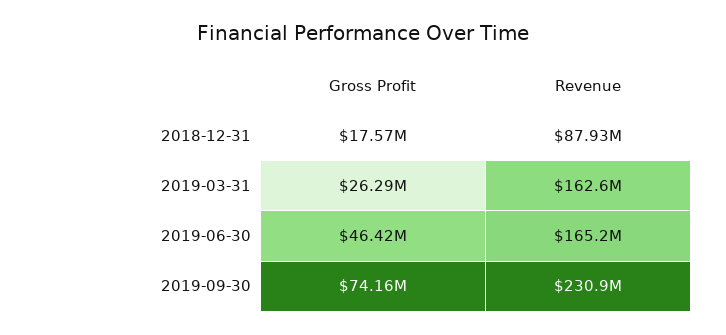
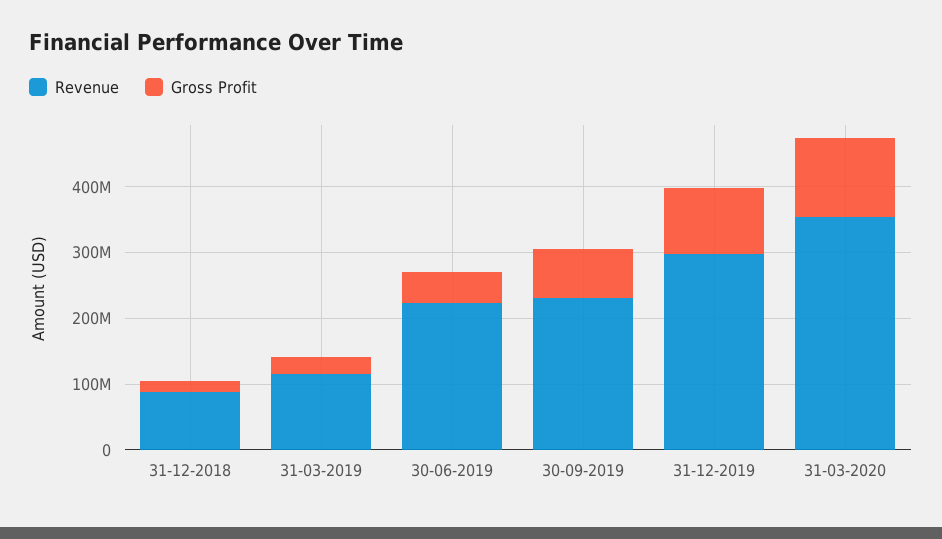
Revenue, 2019-03-31: 162600000 -> 120000000
Revenue, 2019-06-30: 165200000 -> 220000000
Revenue, 31-12-2019: none -> 300000000
Gross Profit, 31-12-2019: none -> 100000000
Revenue, 31-03-2020: none -> 360000000
Gross Profit, 31-03-2020: none -> 120000000

